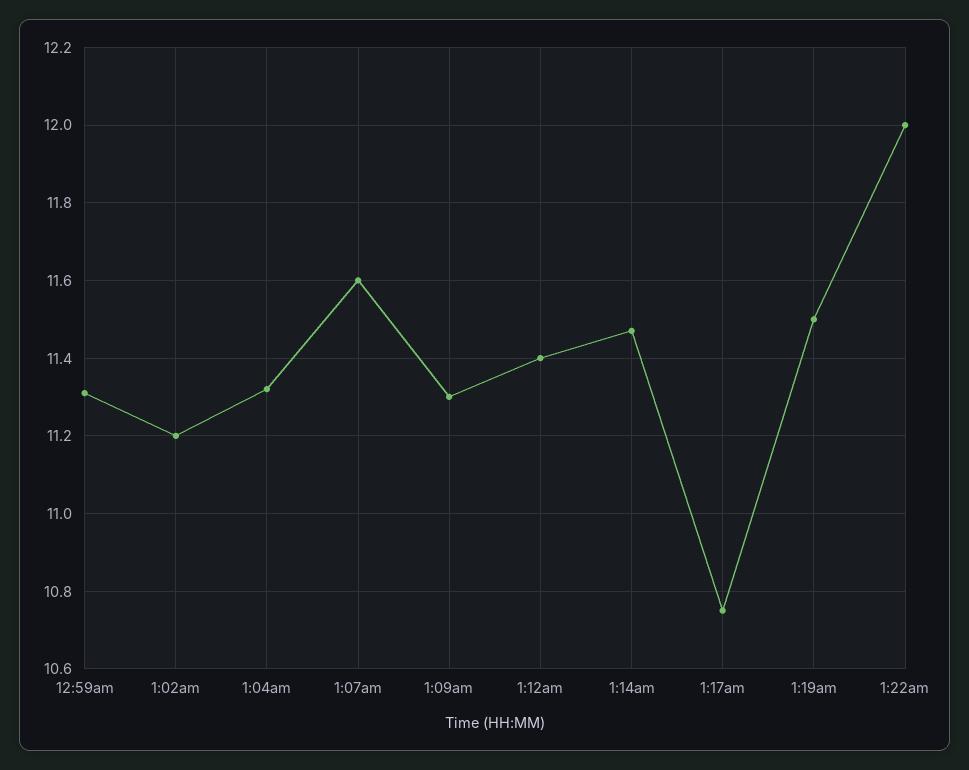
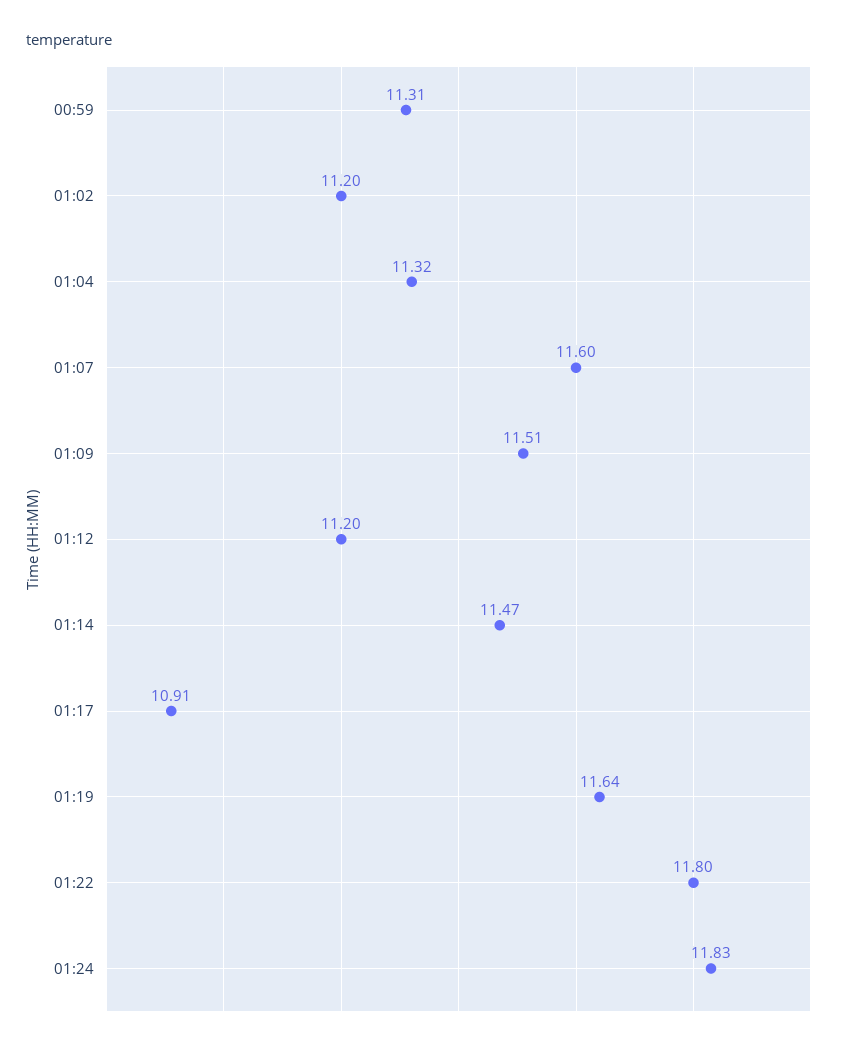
1:09am: 11.3 -> 11.51
1:12am: 11.4 -> 11.2
1:17am: 10.75 -> 10.91
1:19am: 11.5 -> 11.64
1:22am: 12 -> 11.8
01:24: none -> 11.83

